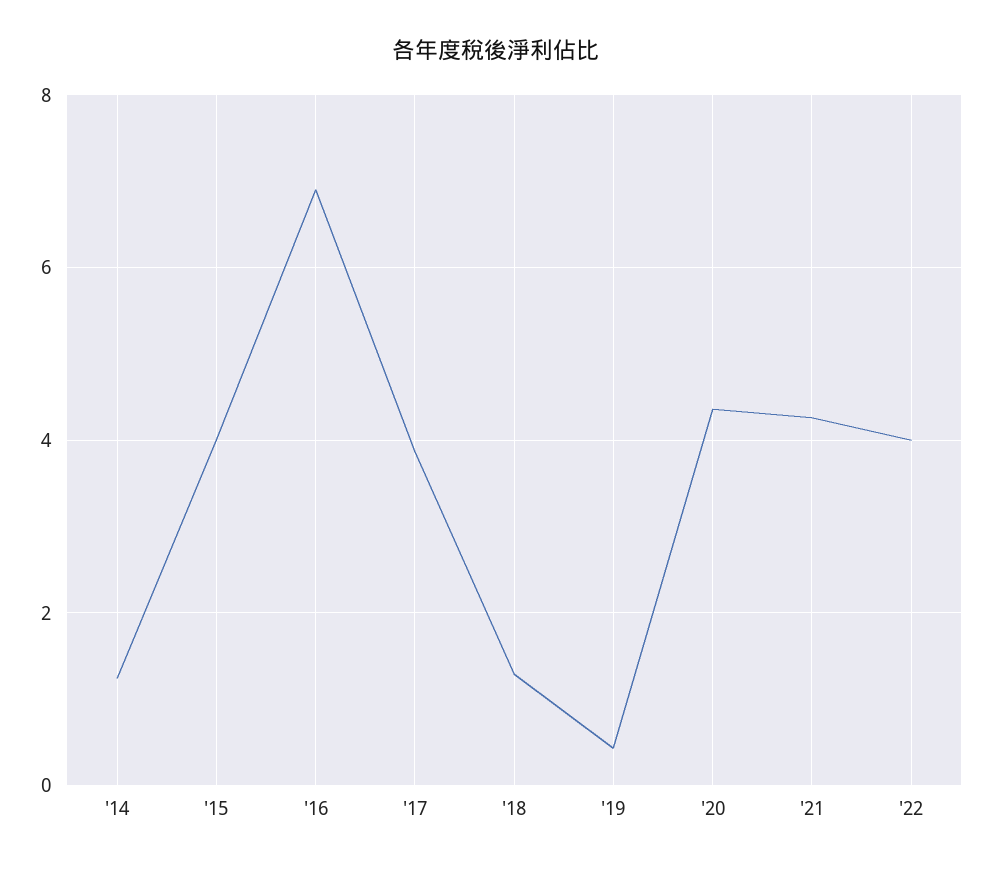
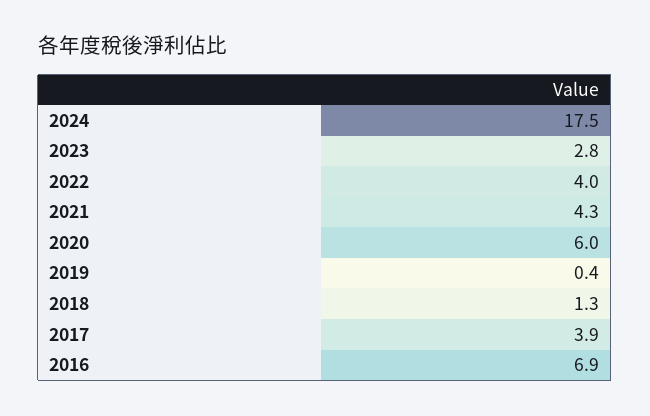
'14: 1.2 -> none
'15: 4 -> none
'20: 4.4 -> 6
2024: none -> 17.5
2023: none -> 2.8

